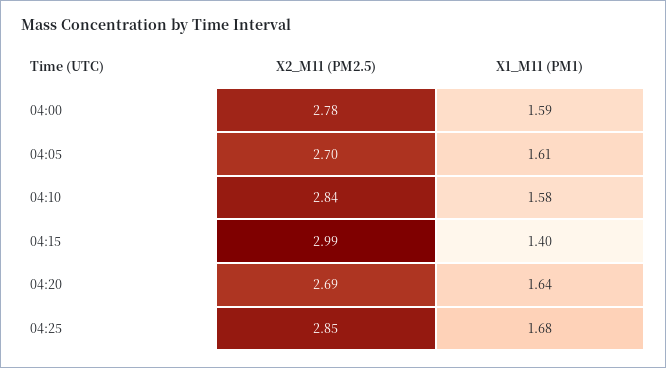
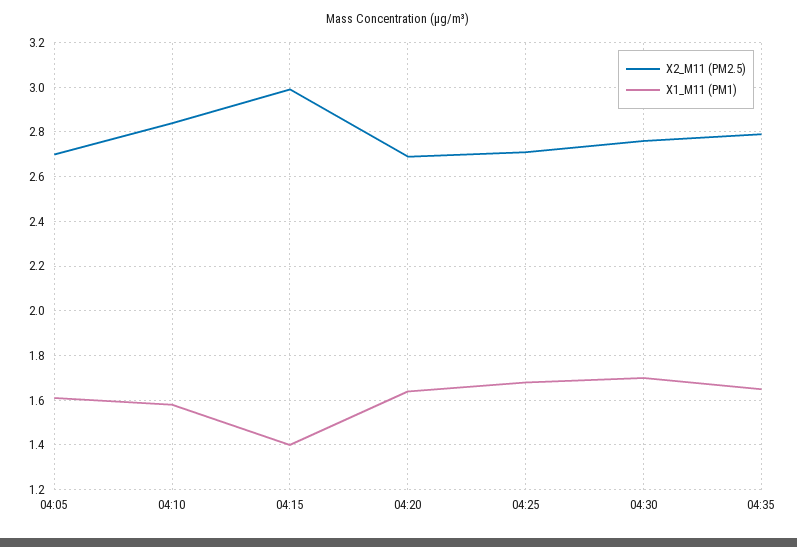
X2_M11 (PM2.5), 04:00: 2.78 -> none
X1_M11 (PM1), 04:00: 1.59 -> none
X2_M11 (PM2.5), 04:25: 2.85 -> 2.7
X2_M11 (PM2.5), 04:30: none -> 2.75
X1_M11 (PM1), 04:30: none -> 1.7
X2_M11 (PM2.5), 04:35: none -> 2.8
X1_M11 (PM1), 04:35: none -> 1.65

